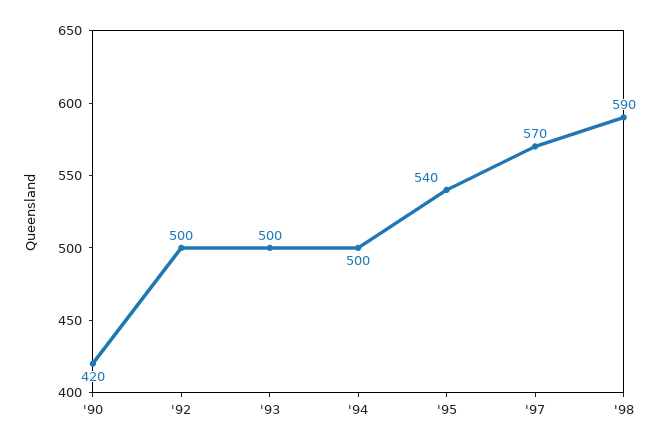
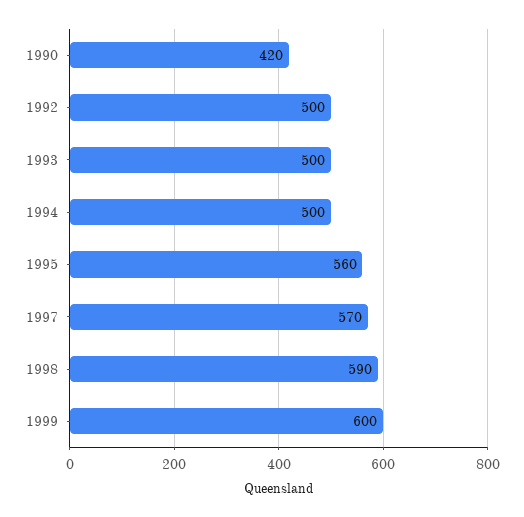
'95: 540 -> 560
1999: none -> 600

